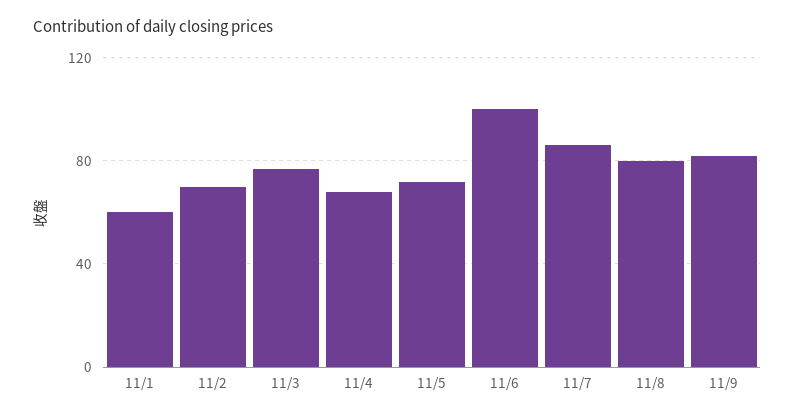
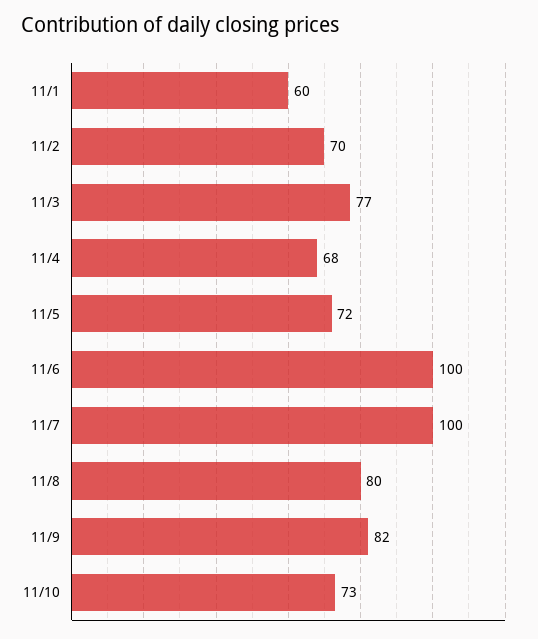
11/7: 85 -> 100
11/10: none -> 73

